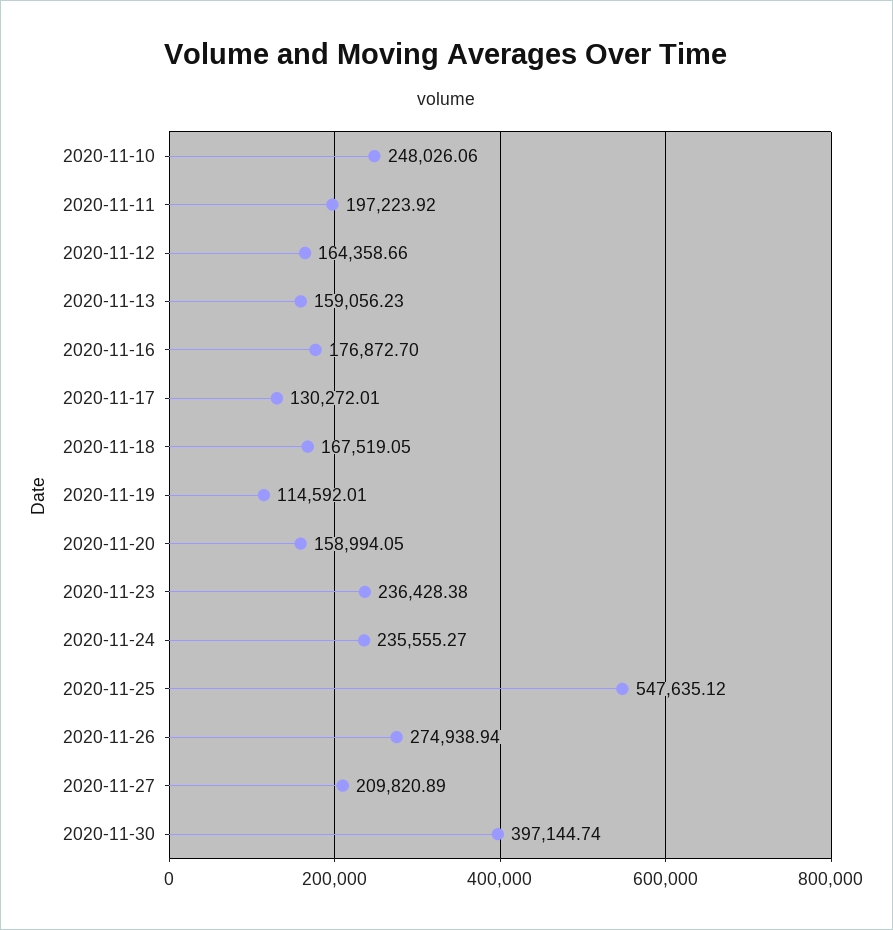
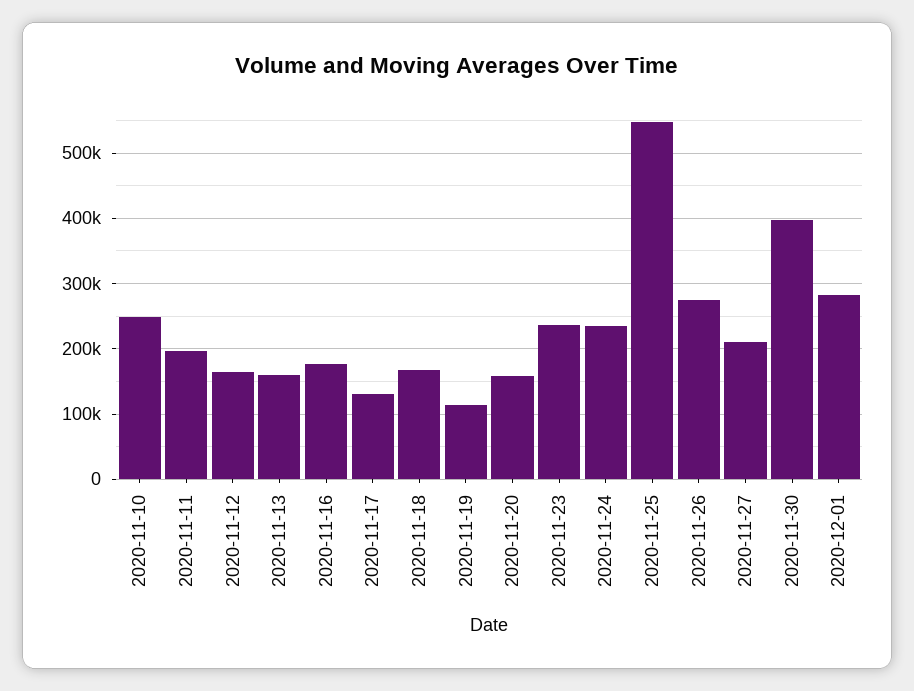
2020-12-01: none -> 280000

